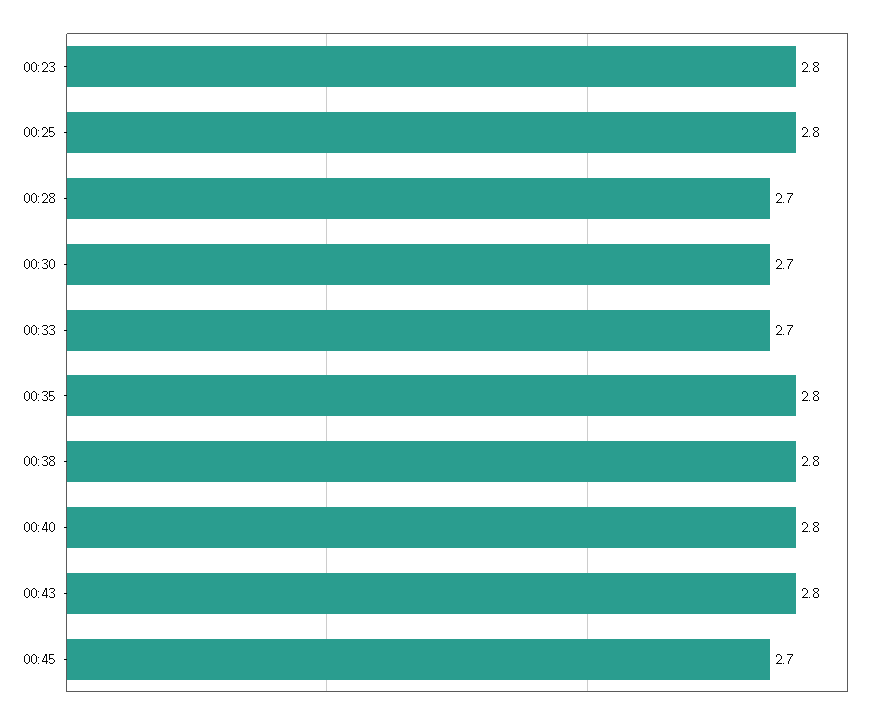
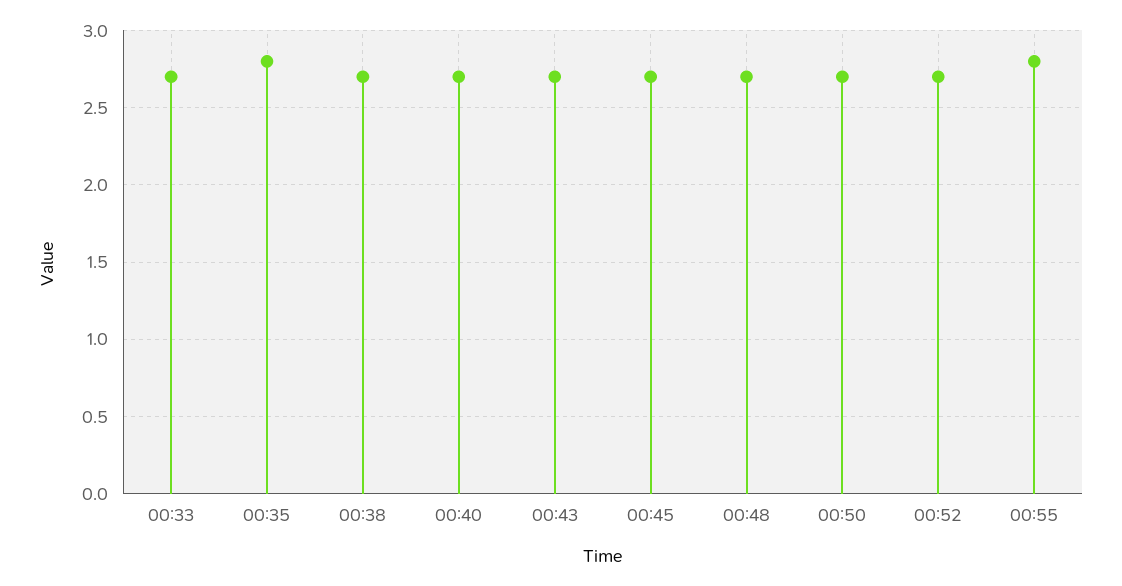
00:23: 2.8 -> none
00:25: 2.8 -> none
00:28: 2.7 -> none
00:30: 2.7 -> none
00:38: 2.8 -> 2.7
00:40: 2.8 -> 2.7
00:43: 2.8 -> 2.7
00:48: none -> 2.7
00:50: none -> 2.7
00:52: none -> 2.7
00:55: none -> 2.8

